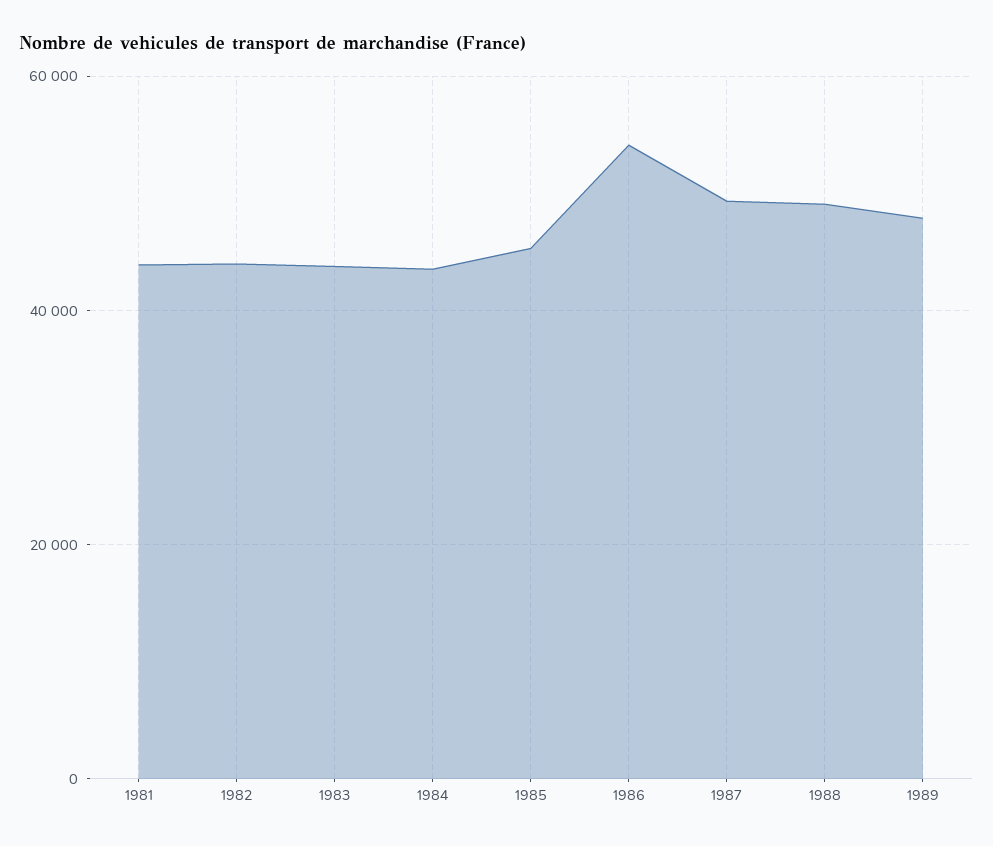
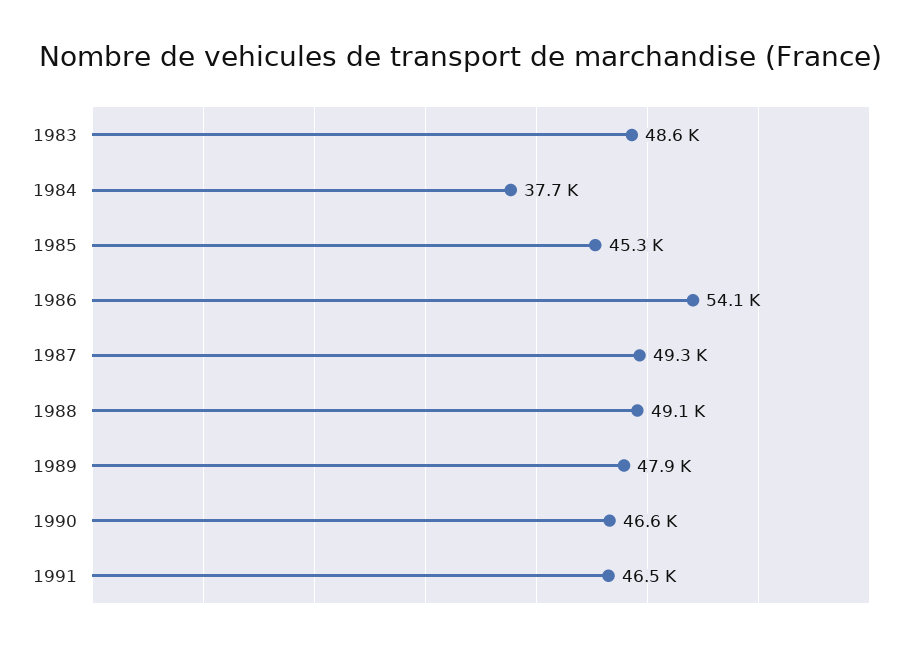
1981: 44000 -> none
1982: 44000 -> none
1983: 44000 -> 48600
1984: 44000 -> 37700
1990: none -> 46600
1991: none -> 46500

